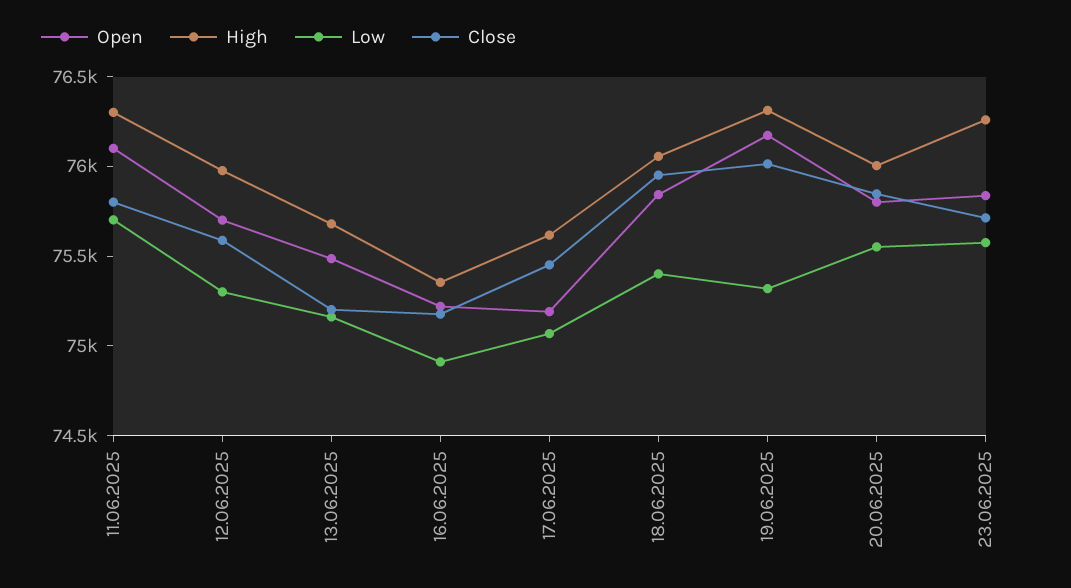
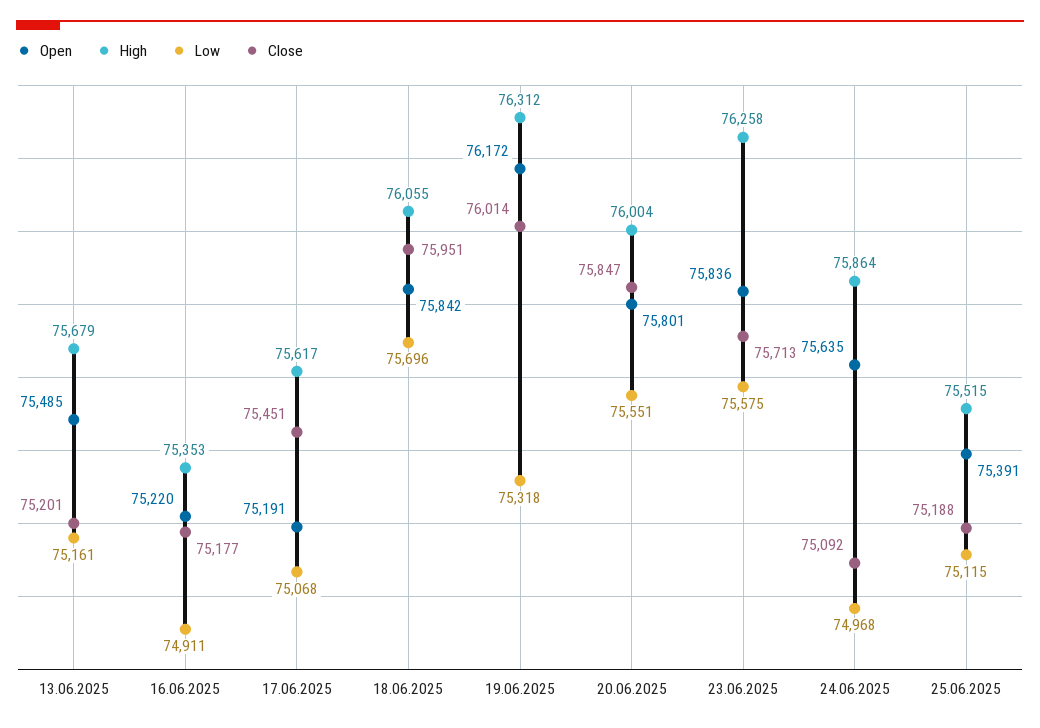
Open, 11.06.2025: 76100 -> none
High, 11.06.2025: 76300 -> none
Low, 11.06.2025: 75700 -> none
Close, 11.06.2025: 75800 -> none
Open, 12.06.2025: 75700 -> none
High, 12.06.2025: 76000 -> none
Low, 12.06.2025: 75300 -> none
Close, 12.06.2025: 75600 -> none
Low, 18.06.2025: 75400 -> 75696
Open, 24.06.2025: none -> 75635
High, 24.06.2025: none -> 75864
Low, 24.06.2025: none -> 74968
Close, 24.06.2025: none -> 75092
Open, 25.06.2025: none -> 75391
High, 25.06.2025: none -> 75515
Low, 25.06.2025: none -> 75115
Close, 25.06.2025: none -> 75188

